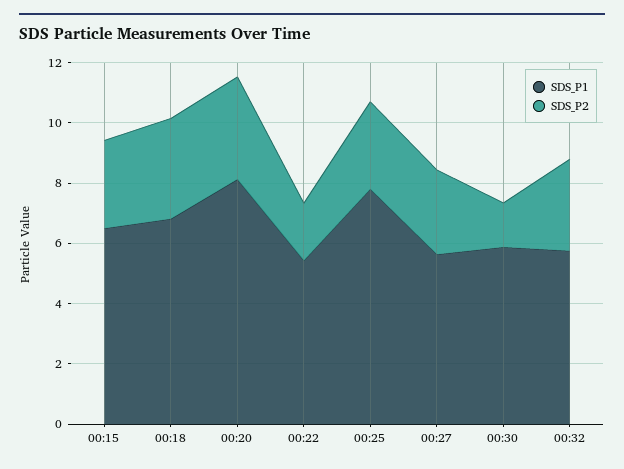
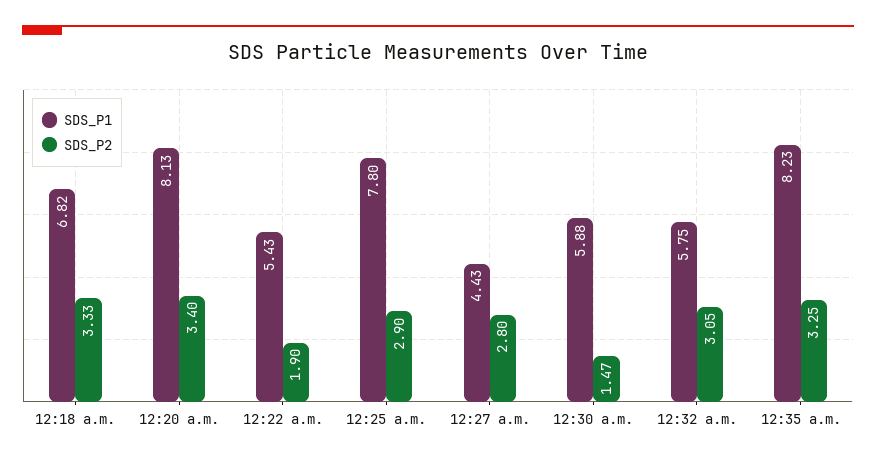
SDS_P1, 00:15: 6.5 -> none
SDS_P2, 00:15: 3 -> none
SDS_P1, 00:27: 5.5 -> 4.43
SDS_P1, 12:35 a.m.: none -> 8.23
SDS_P2, 12:35 a.m.: none -> 3.25

